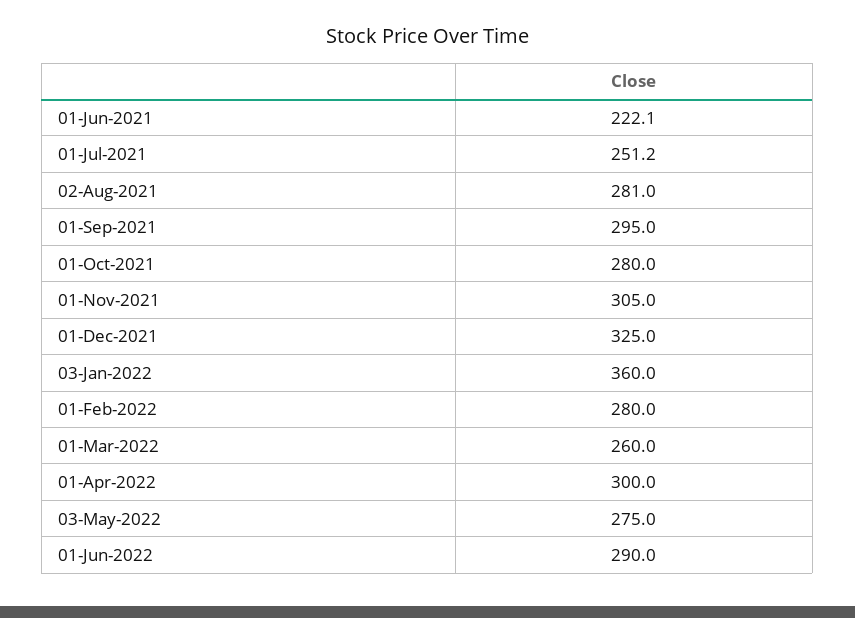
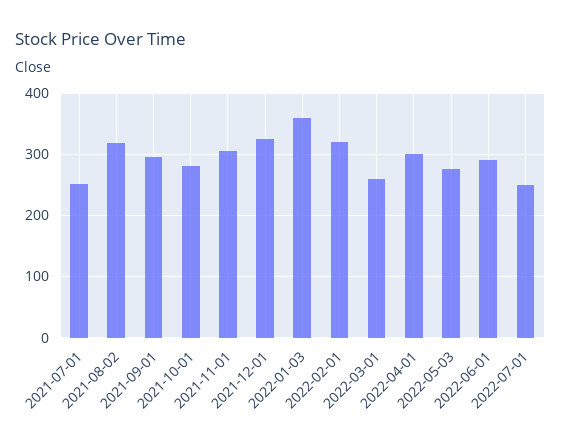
01-Jun-2021: 222.1 -> none
02-Aug-2021: 281 -> 320
01-Feb-2022: 280 -> 320
2022-07-01: none -> 250

